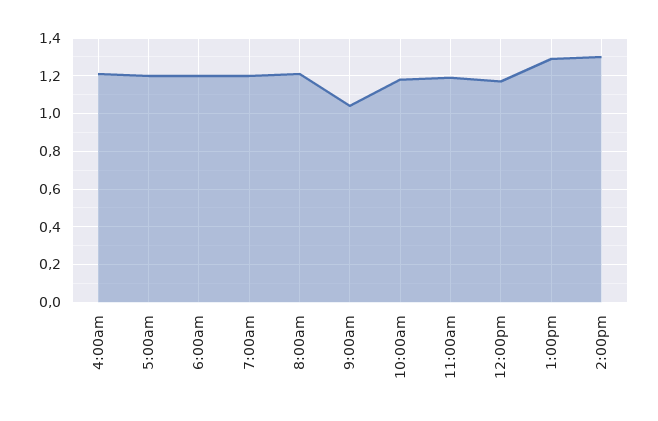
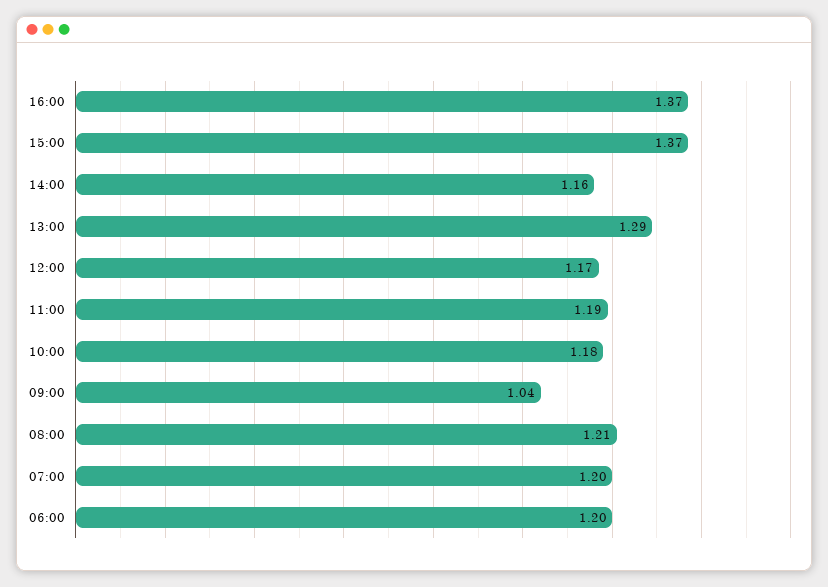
4:00am: 1.2 -> none
5:00am: 1.2 -> none
2:00pm: 1.3 -> 1.16
16:00: none -> 1.37
15:00: none -> 1.37

